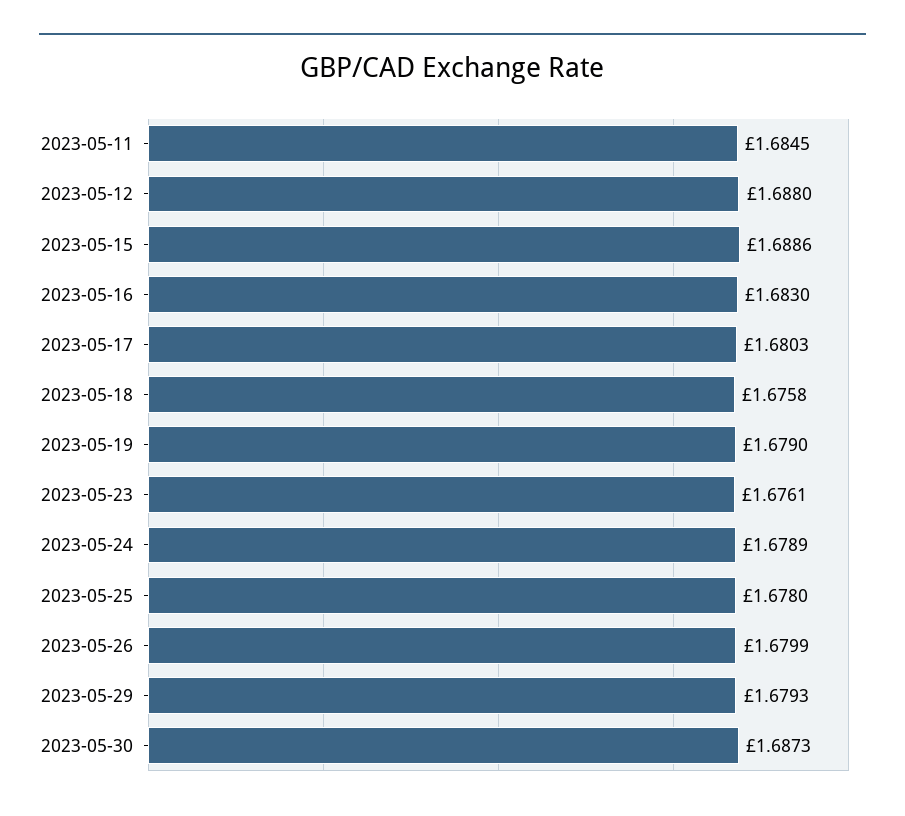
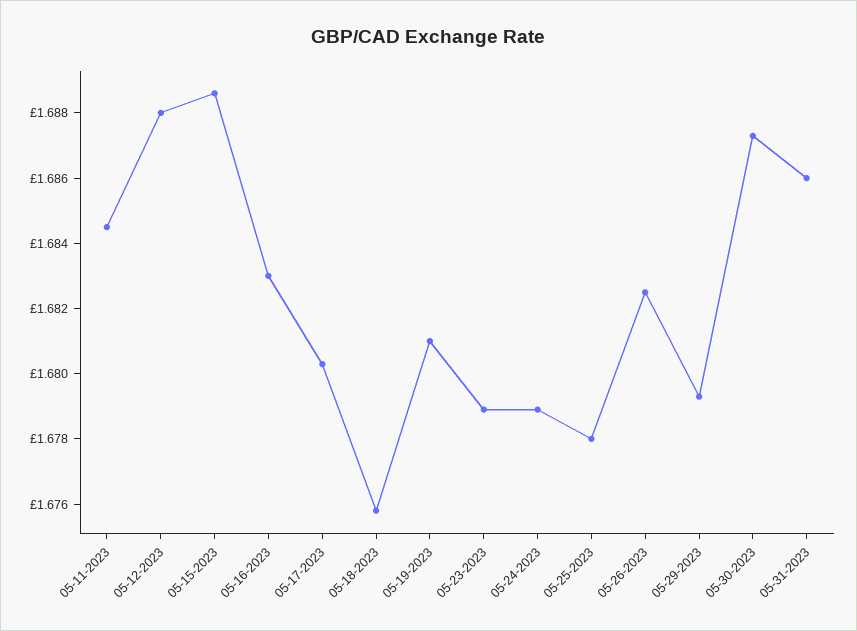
2023-05-19: 1.679 -> 1.681
2023-05-23: 1.6761 -> 1.679
2023-05-26: 1.6799 -> 1.6825
05-31-2023: none -> 1.686

